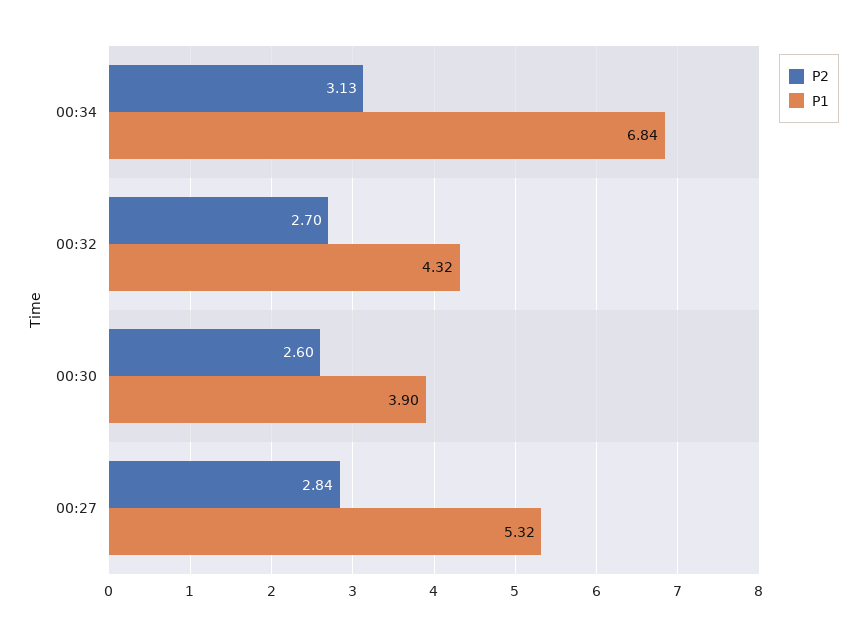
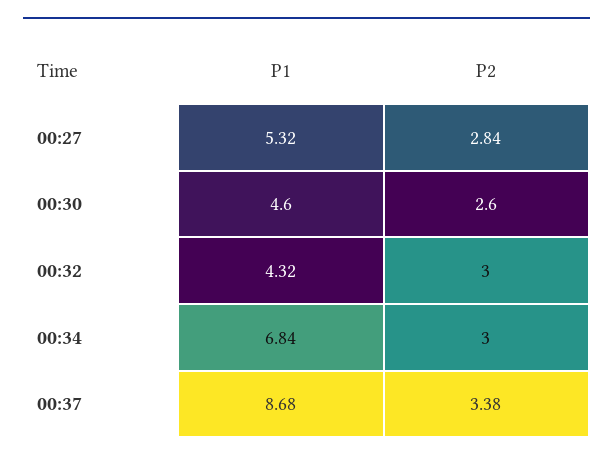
P2, 00:34: 3.13 -> 3
P2, 00:32: 2.7 -> 3
P1, 00:30: 3.9 -> 4.6
P1, 00:37: none -> 8.68
P2, 00:37: none -> 3.38

